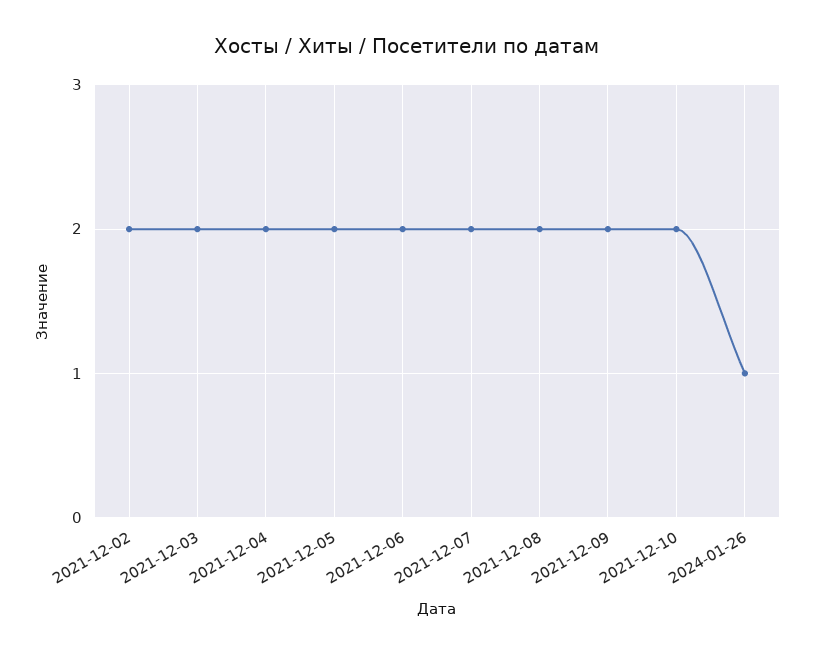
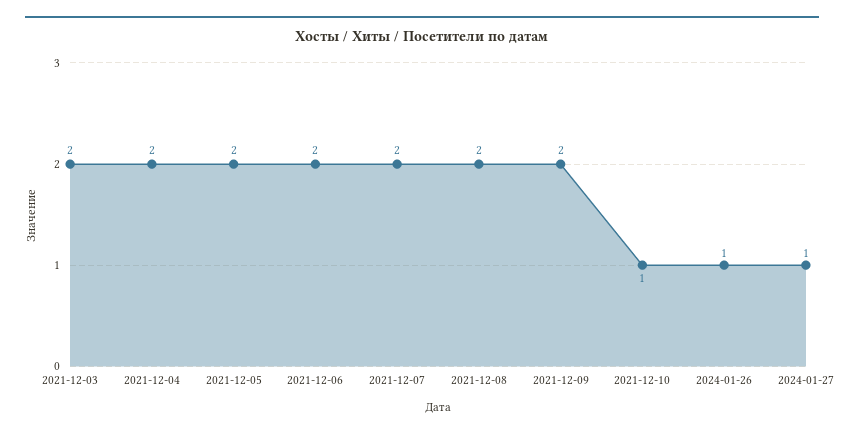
2021-12-02: 2 -> none
2021-12-10: 2 -> 1
2024-01-27: none -> 1

